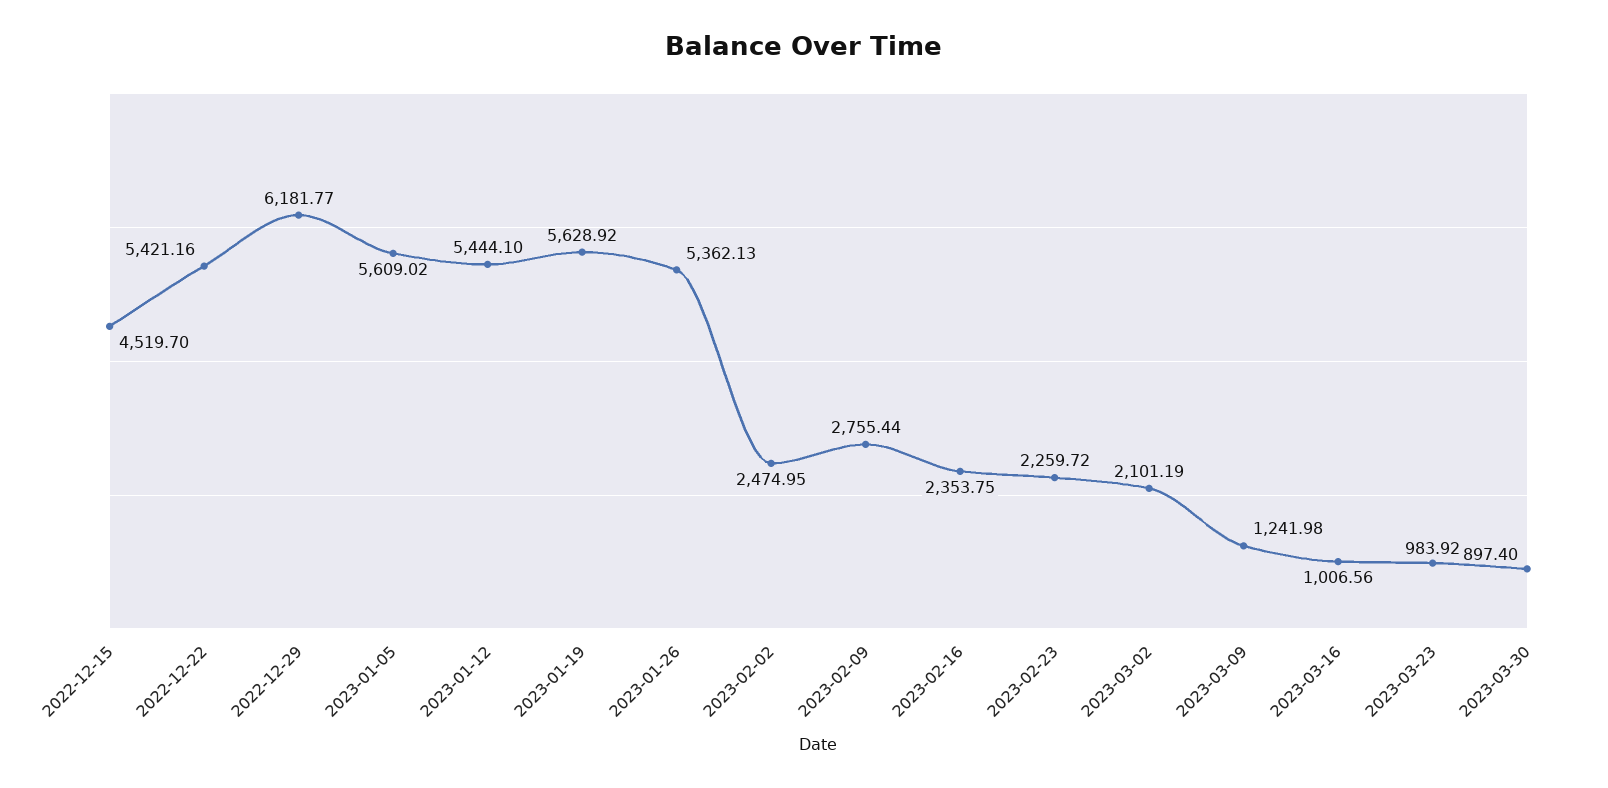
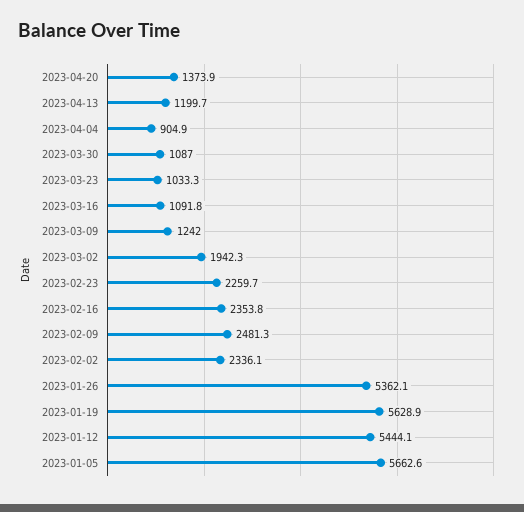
2022-12-15: 4519.7 -> none
2022-12-22: 5421.16 -> none
2022-12-29: 6181.77 -> none
2023-01-05: 5609.02 -> 5662.6
2023-02-02: 2474.95 -> 2336.1
2023-02-09: 2755.44 -> 2481.3
2023-03-02: 2101.19 -> 1942.3
2023-03-16: 1006.56 -> 1091.8
2023-03-23: 983.92 -> 1033.3
2023-03-30: 897.4 -> 1087
2023-04-20: none -> 1373.9
2023-04-13: none -> 1199.7
2023-04-04: none -> 904.9

